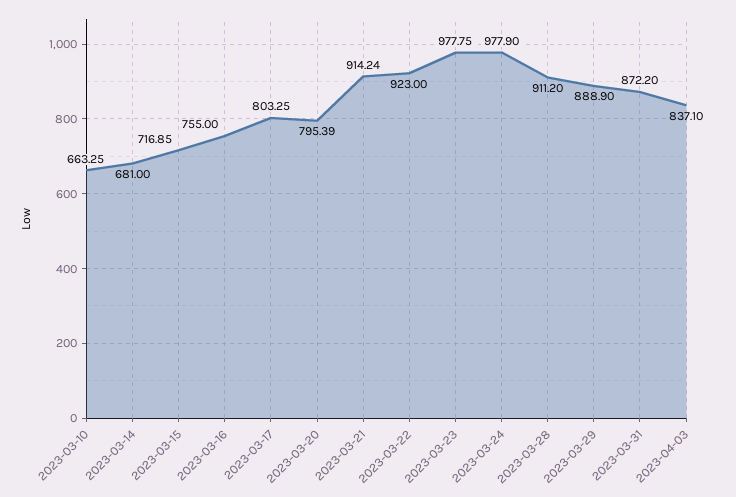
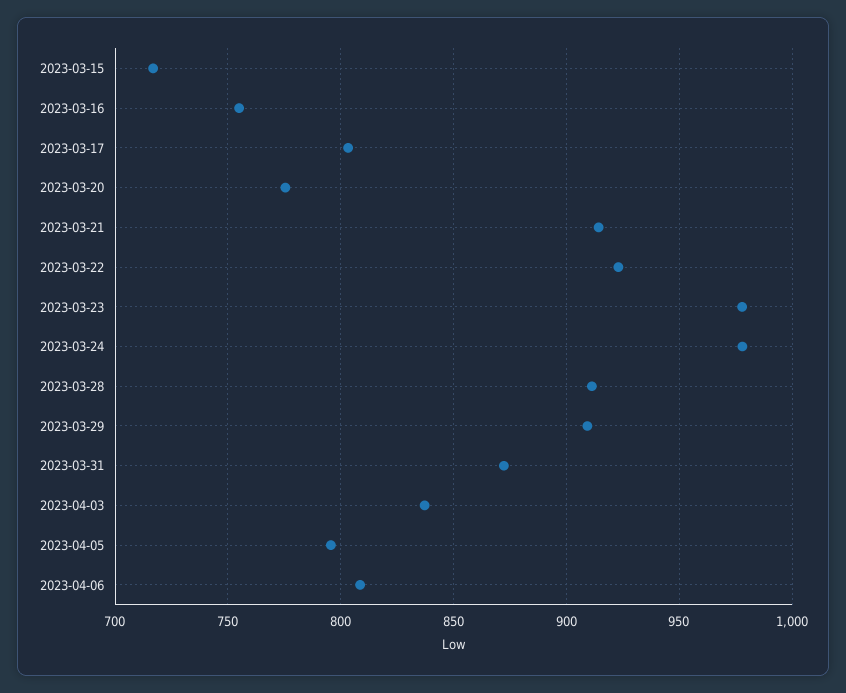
2023-03-10: 663.25 -> none
2023-03-14: 681 -> none
2023-03-20: 795.39 -> 775
2023-03-29: 888.9 -> 910
2023-04-05: none -> 795
2023-04-06: none -> 810

